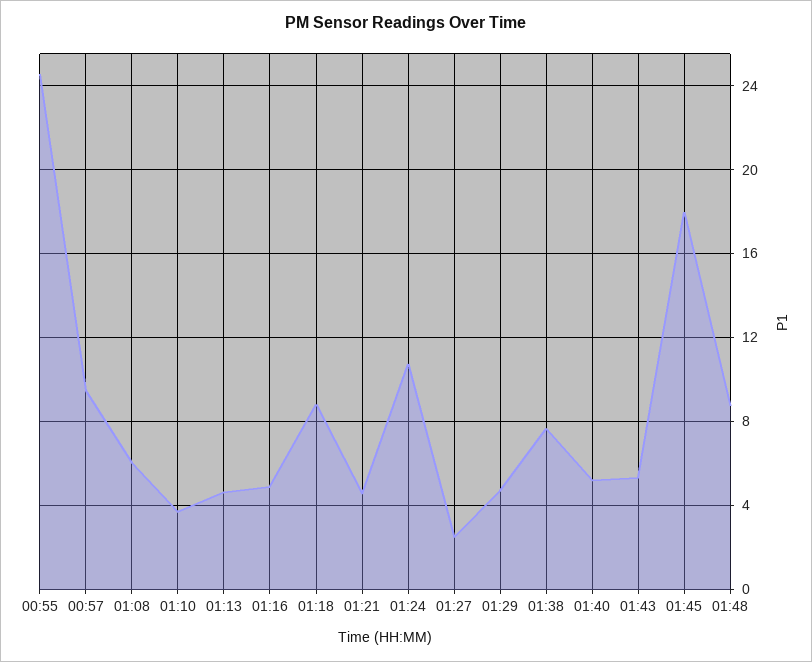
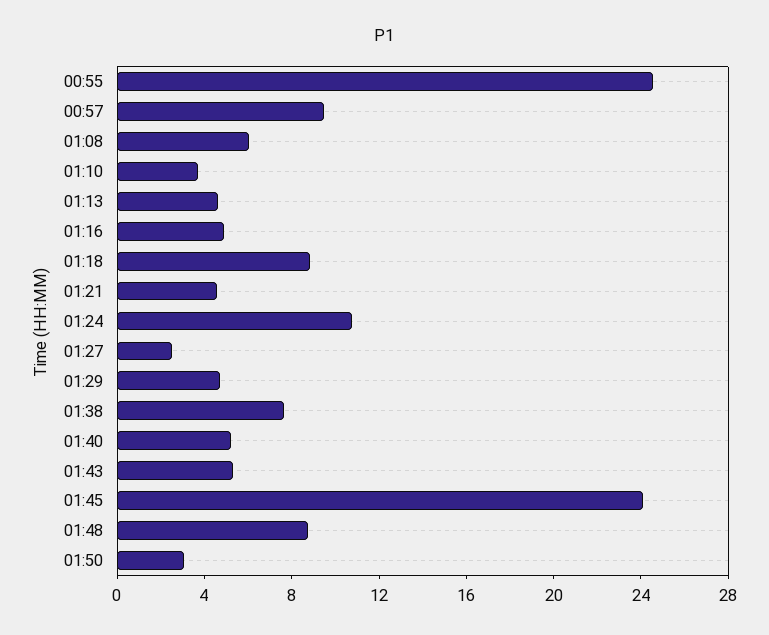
01:45: 18 -> 24
01:50: none -> 3

